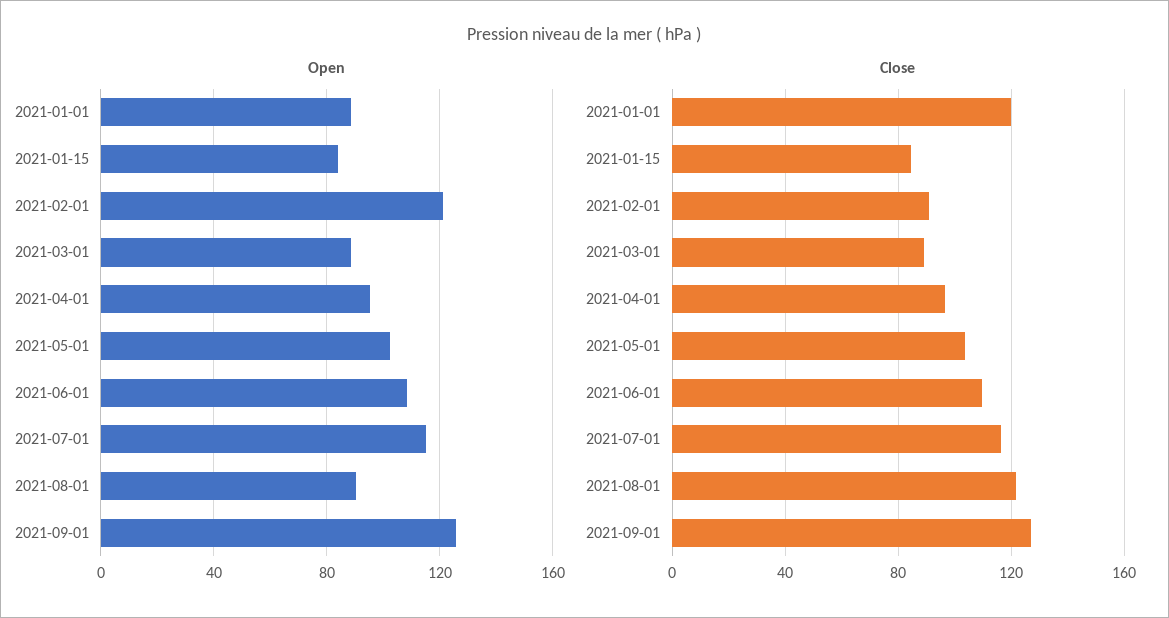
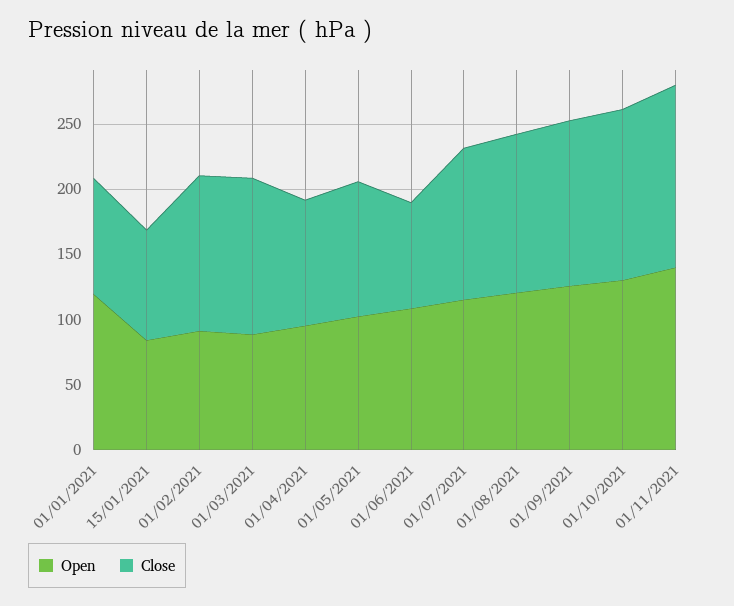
Open, 2021-01-01: 90 -> 120
Open, 2021-02-01: 120 -> 90
Open, 2021-08-01: 90 -> 120
Close, 2021-01-01: 120 -> 90
Close, 2021-02-01: 90 -> 120
Close, 2021-03-01: 90 -> 120
Close, 2021-06-01: 110 -> 80
Open, 01/10/2021: none -> 130
Close, 01/10/2021: none -> 130
Open, 01/11/2021: none -> 140
Close, 01/11/2021: none -> 140

